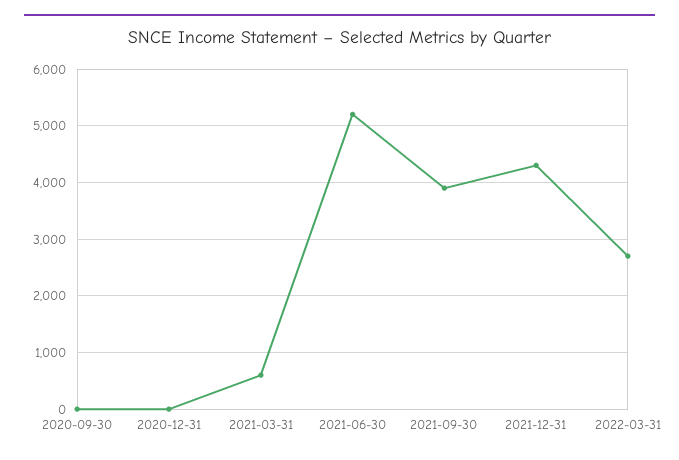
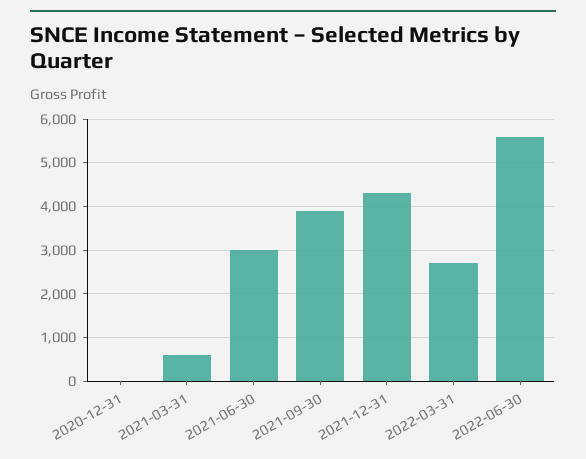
2020-09-30: 0 -> none
2021-06-30: 5200 -> 3000
2022-06-30: none -> 5600

